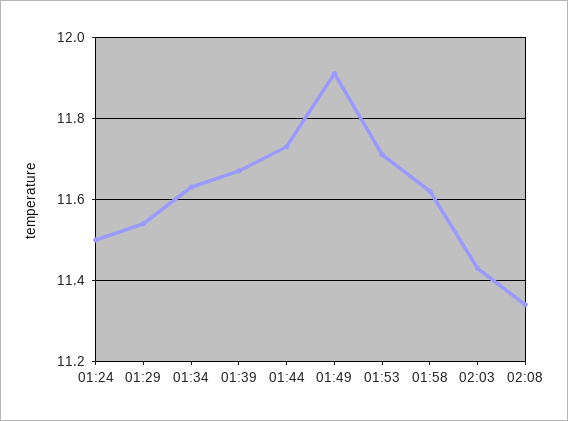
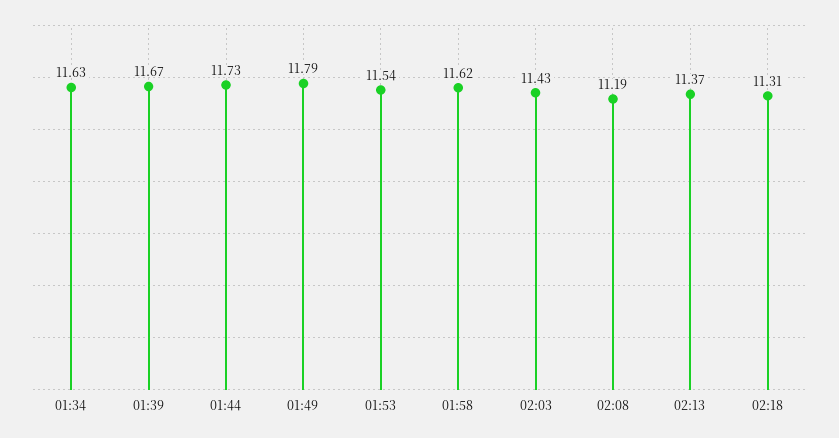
01:24: 11.5 -> none
01:29: 11.55 -> none
01:49: 11.9 -> 11.79
01:53: 11.7 -> 11.54
02:08: 11.35 -> 11.19
02:13: none -> 11.37
02:18: none -> 11.31

